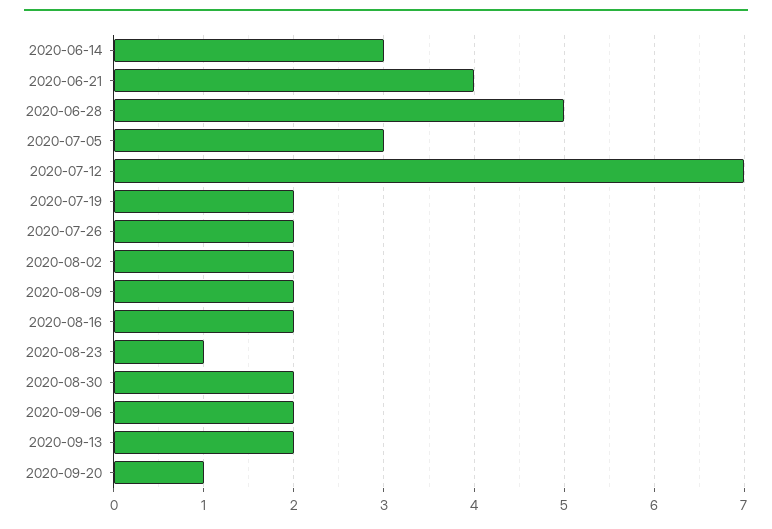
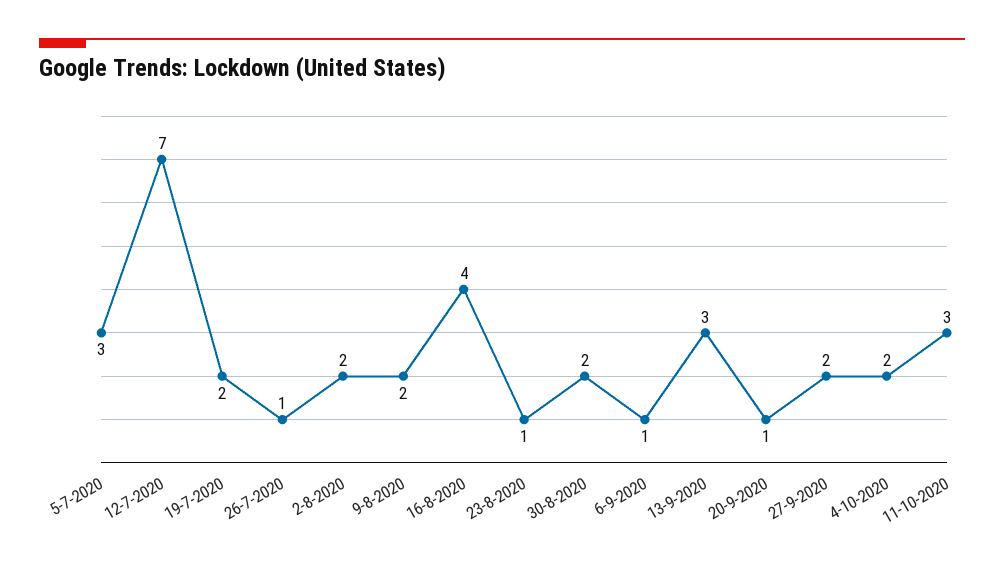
2020-06-14: 3 -> none
2020-06-21: 4 -> none
2020-06-28: 5 -> none
2020-07-26: 2 -> 1
2020-08-16: 2 -> 4
2020-09-06: 2 -> 1
2020-09-13: 2 -> 3
27-9-2020: none -> 2
4-10-2020: none -> 2
11-10-2020: none -> 3

